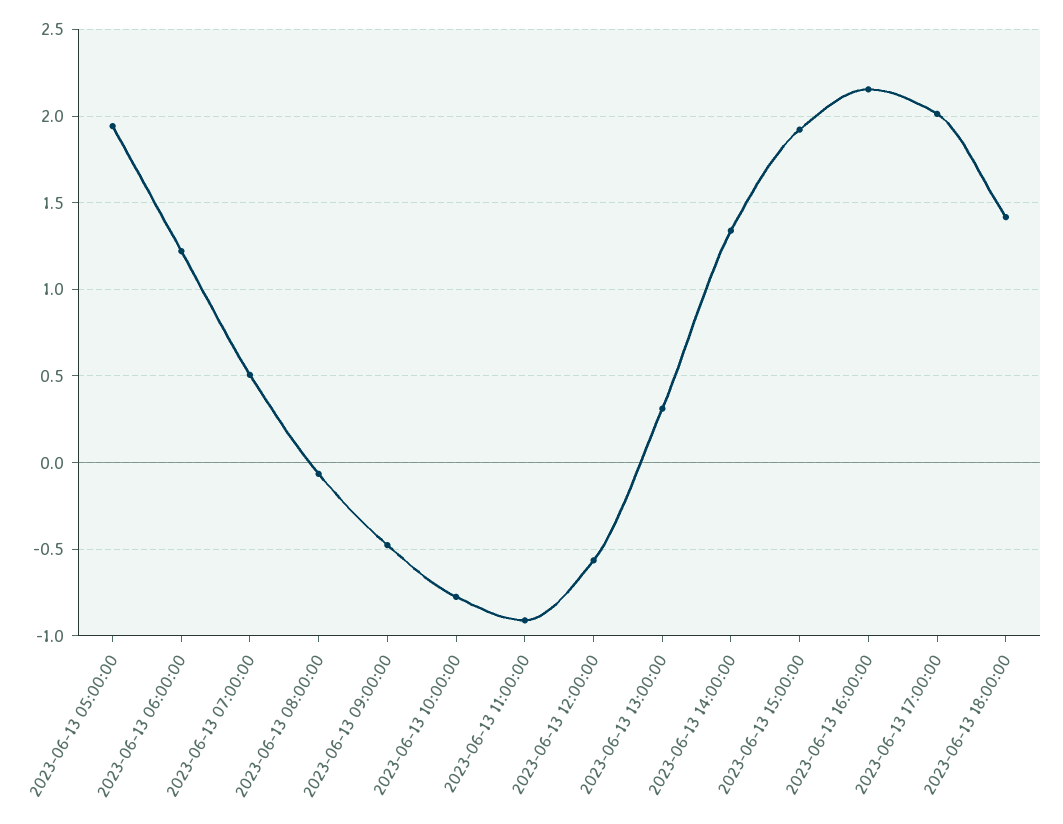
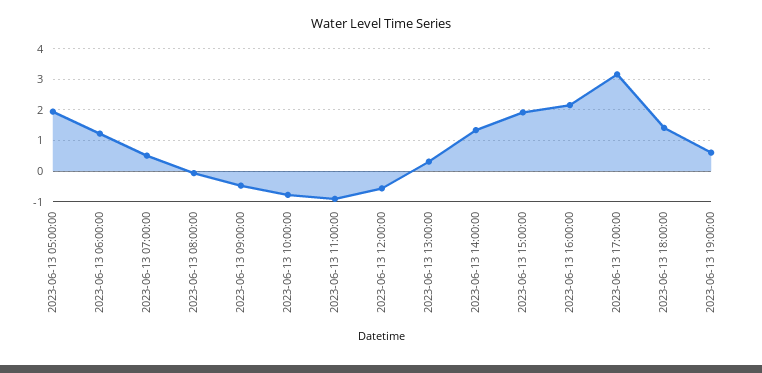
2023-06-13 17:00:00: 2 -> 3.2
2023-06-13 19:00:00: none -> 0.6

